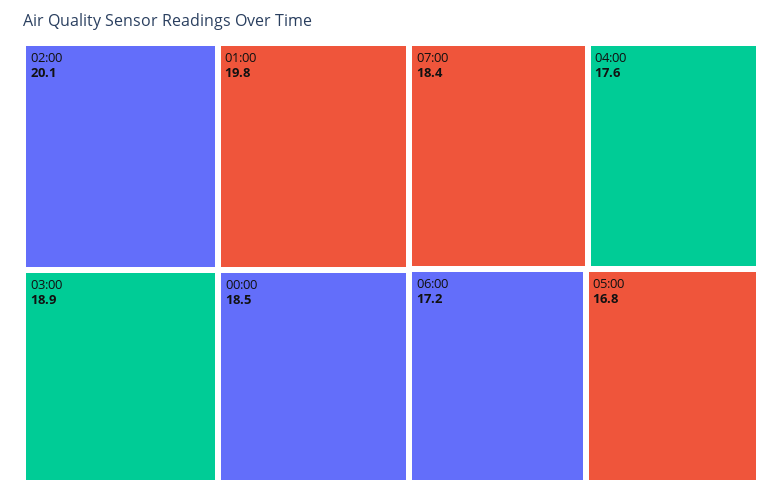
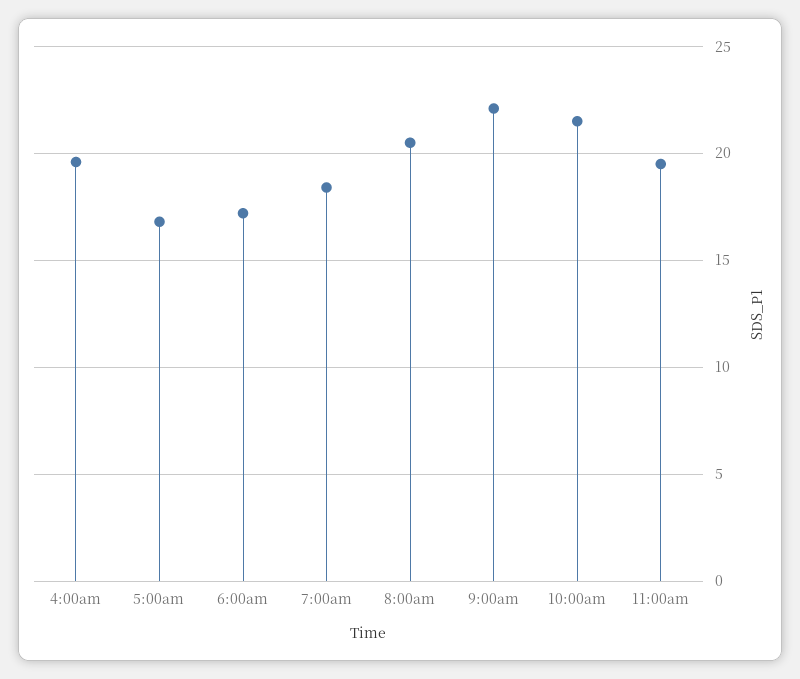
02:00: 20.1 -> none
01:00: 19.8 -> none
03:00: 18.9 -> none
00:00: 18.5 -> none
04:00: 17.6 -> 19.5
8:00am: none -> 20.5
9:00am: none -> 22
10:00am: none -> 21.5
11:00am: none -> 19.5

